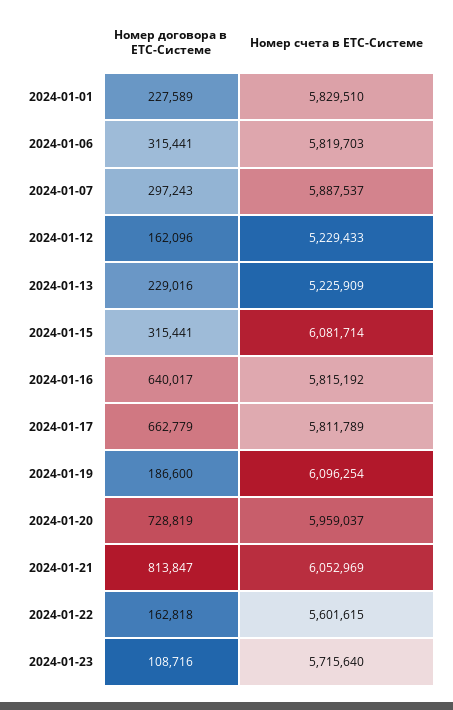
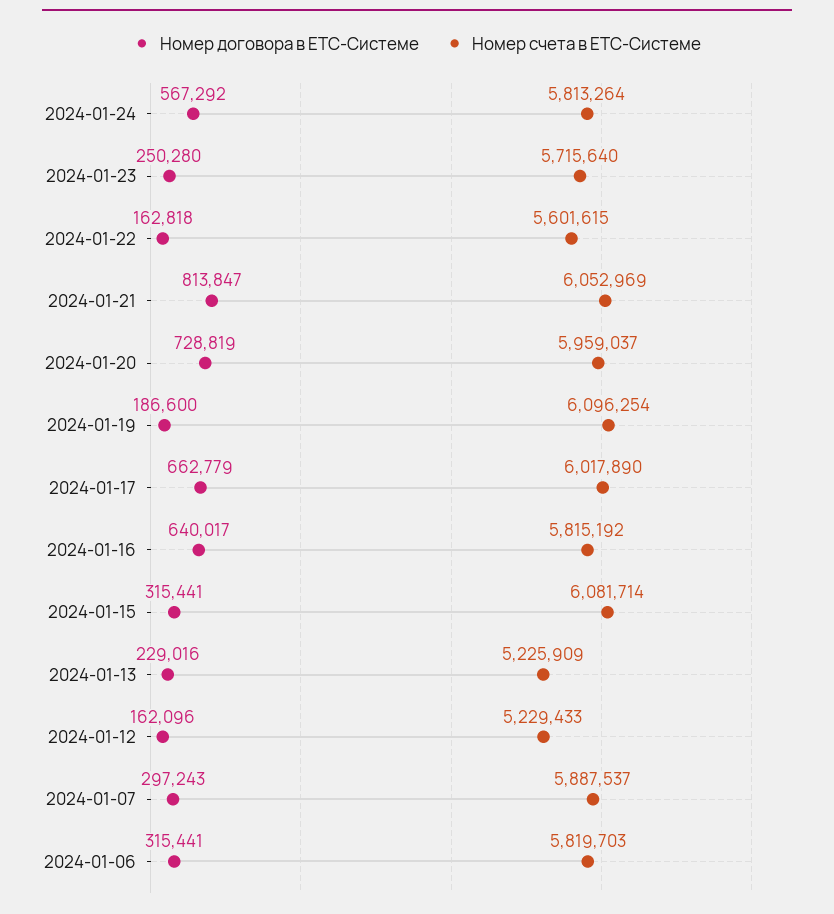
Номер договора в ЕТС-Системе, 2024-01-01: 227589 -> none
Номер счета в ЕТС-Системе, 2024-01-01: 5829510 -> none
Номер счета в ЕТС-Системе, 2024-01-17: 5811789 -> 6017890
Номер договора в ЕТС-Системе, 2024-01-23: 108716 -> 250280
Номер договора в ЕТС-Системе, 2024-01-24: none -> 567292
Номер счета в ЕТС-Системе, 2024-01-24: none -> 5813264

